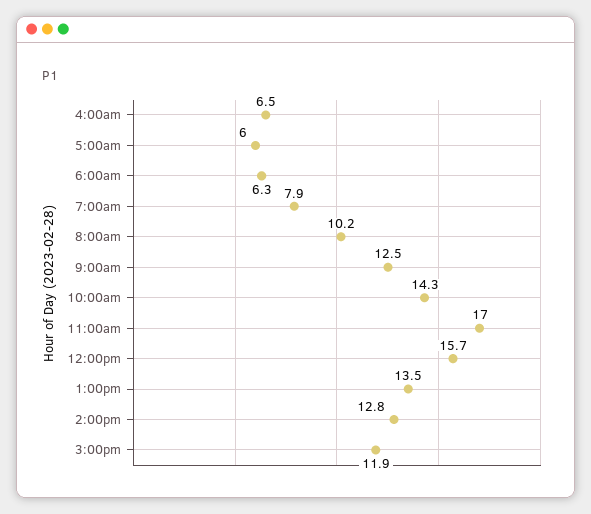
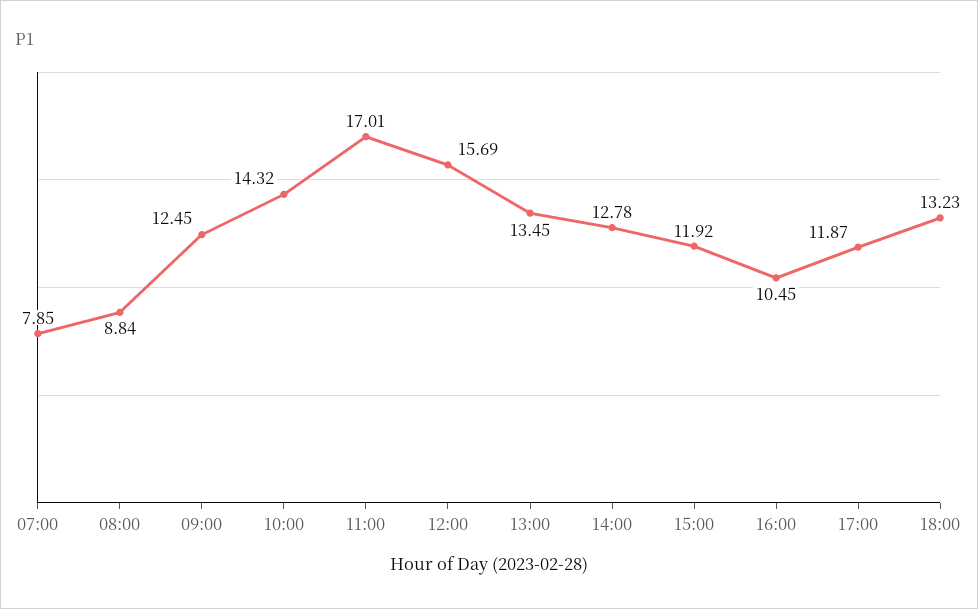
4:00am: 6.5 -> none
5:00am: 6 -> none
6:00am: 6.3 -> none
8:00am: 10.2 -> 8.84
16:00: none -> 10.45
17:00: none -> 11.87
18:00: none -> 13.23

